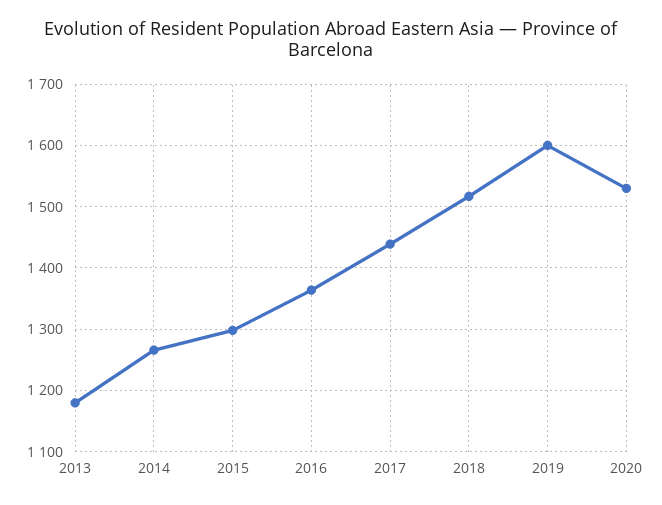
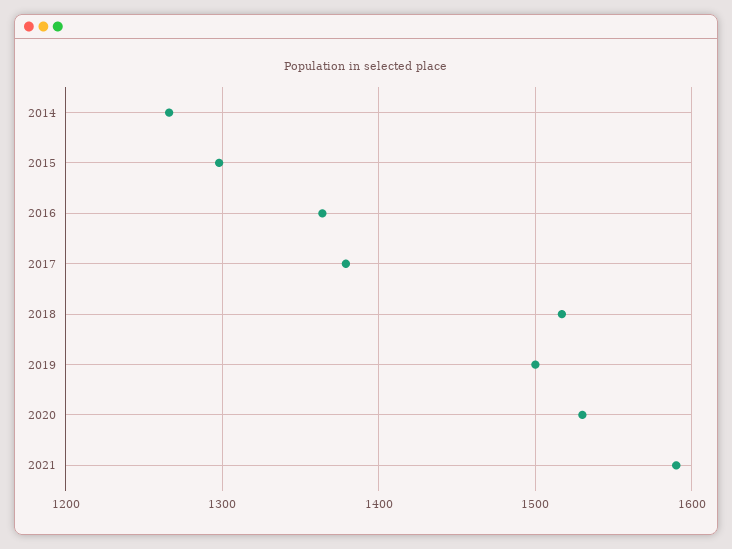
2013: 1180 -> none
2017: 1440 -> 1380
2019: 1600 -> 1500
2021: none -> 1590

